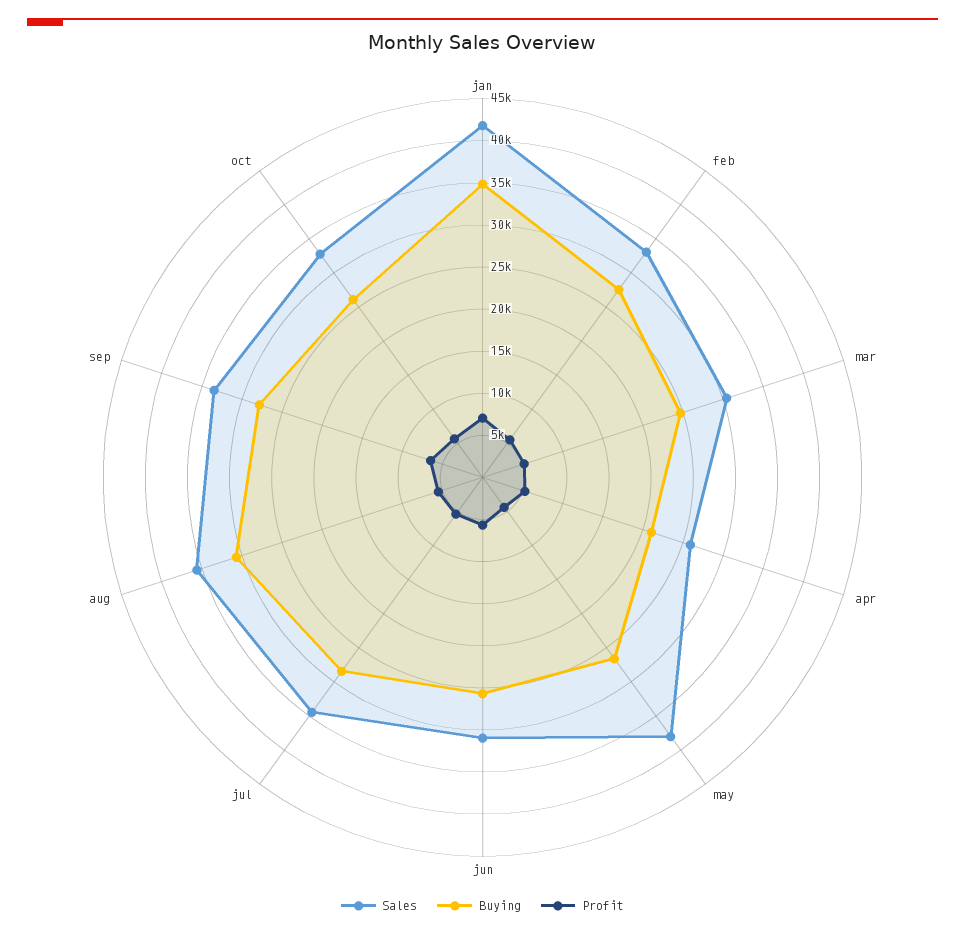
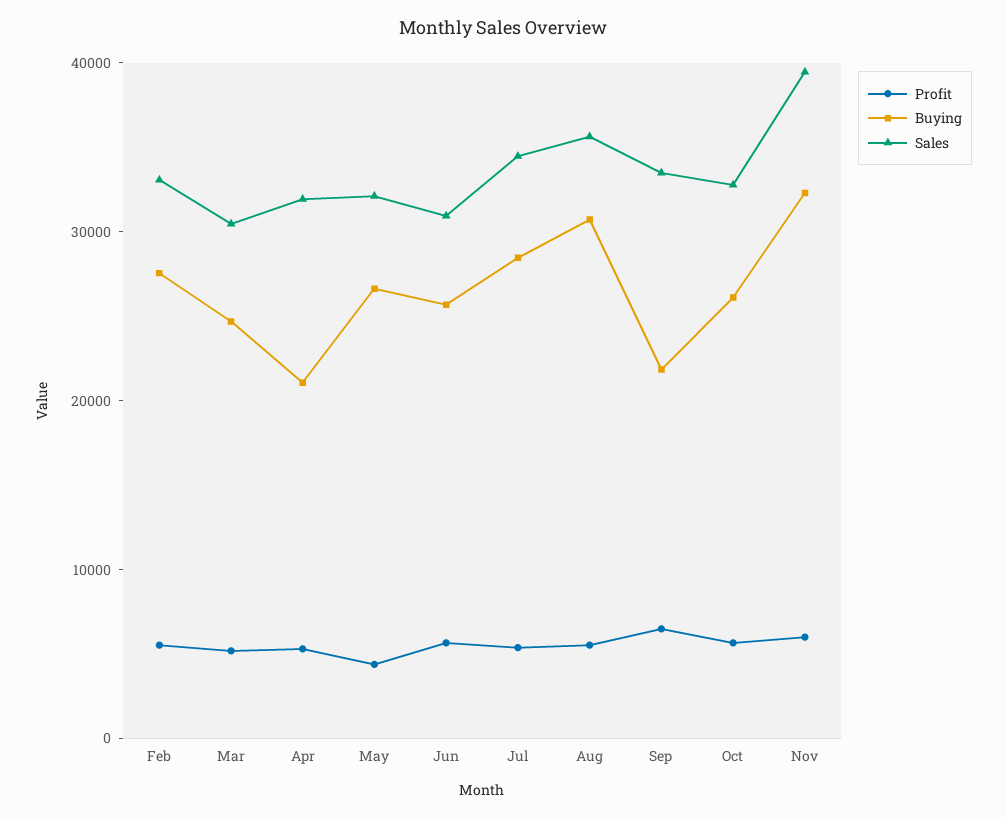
Sales, jan: 42000 -> none
Buying, jan: 35000 -> none
Profit, jan: 7000 -> none
Sales, apr: 26000 -> 32000
Sales, may: 38000 -> 32000
Buying, sep: 28000 -> 22000
Profit, Nov: none -> 6000
Buying, Nov: none -> 32000
Sales, Nov: none -> 40000

